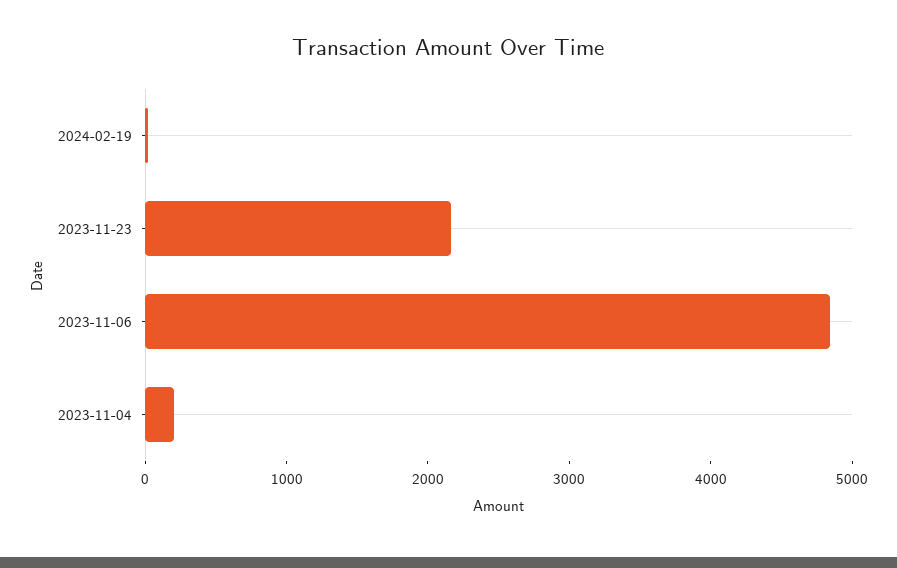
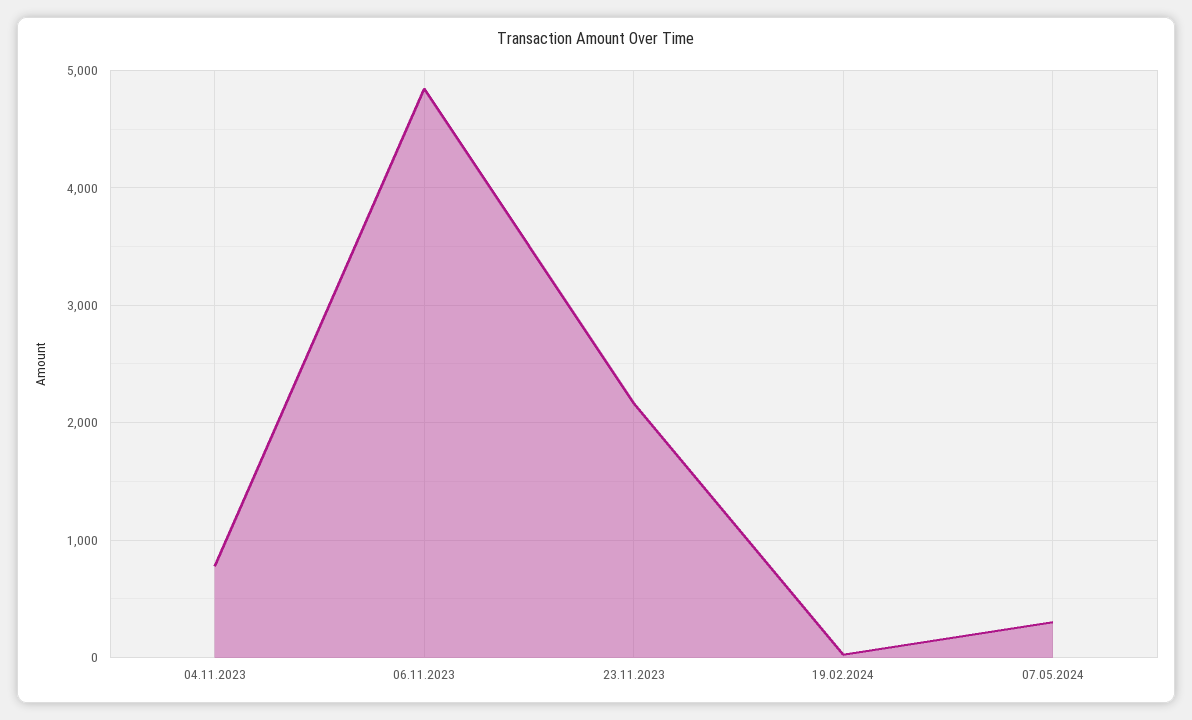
2023-11-04: 200 -> 800
07.05.2024: none -> 300

